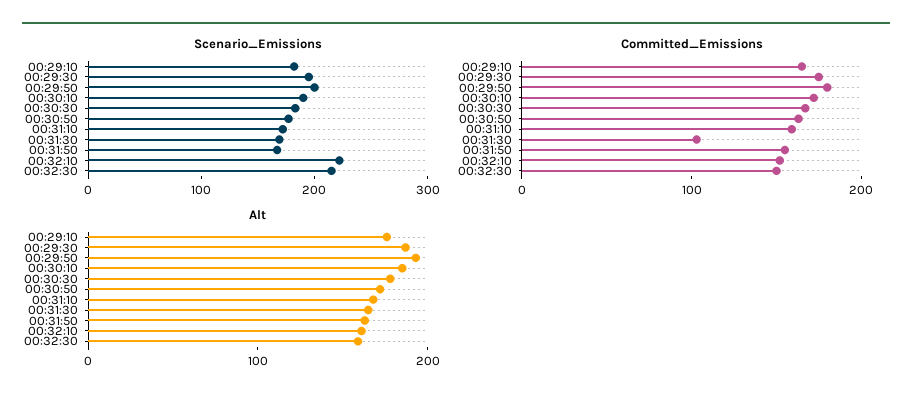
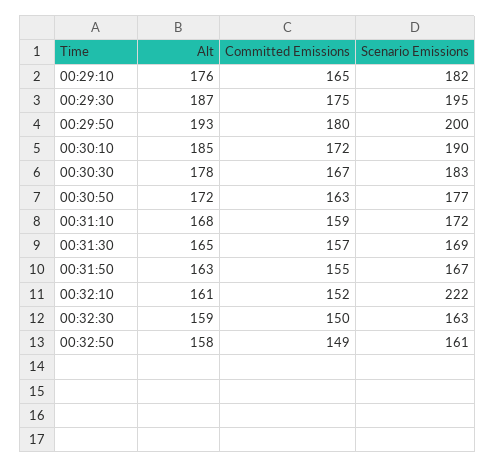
Scenario_Emissions, 00:32:30: 220 -> 163
Committed_Emissions, 00:31:30: 100 -> 157
Alt, 00:32:50: none -> 158
Committed_Emissions, 00:32:50: none -> 149
Scenario_Emissions, 00:32:50: none -> 161

